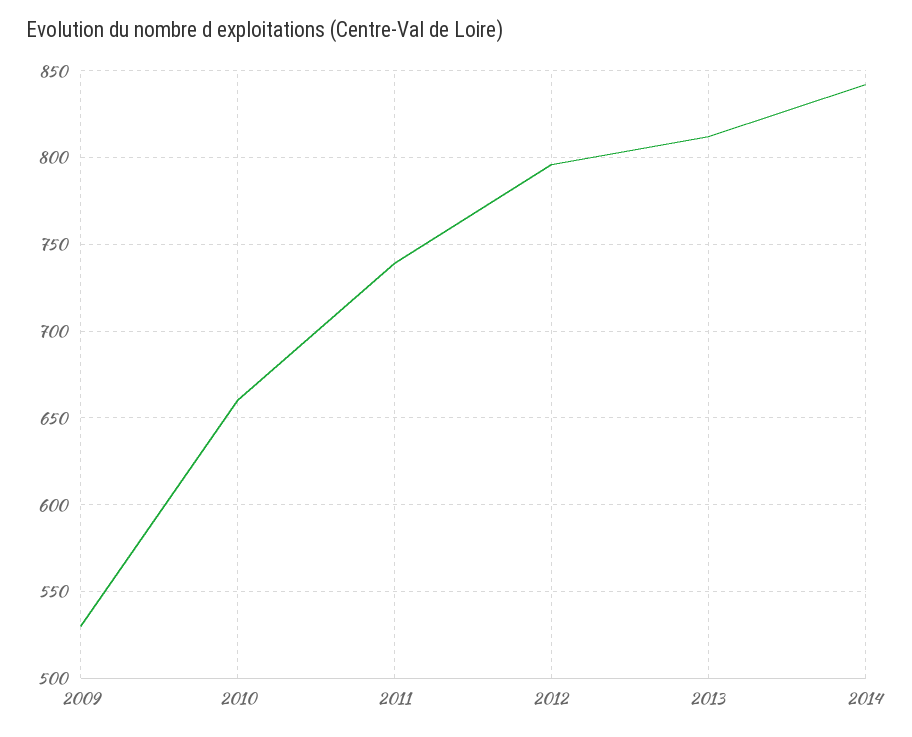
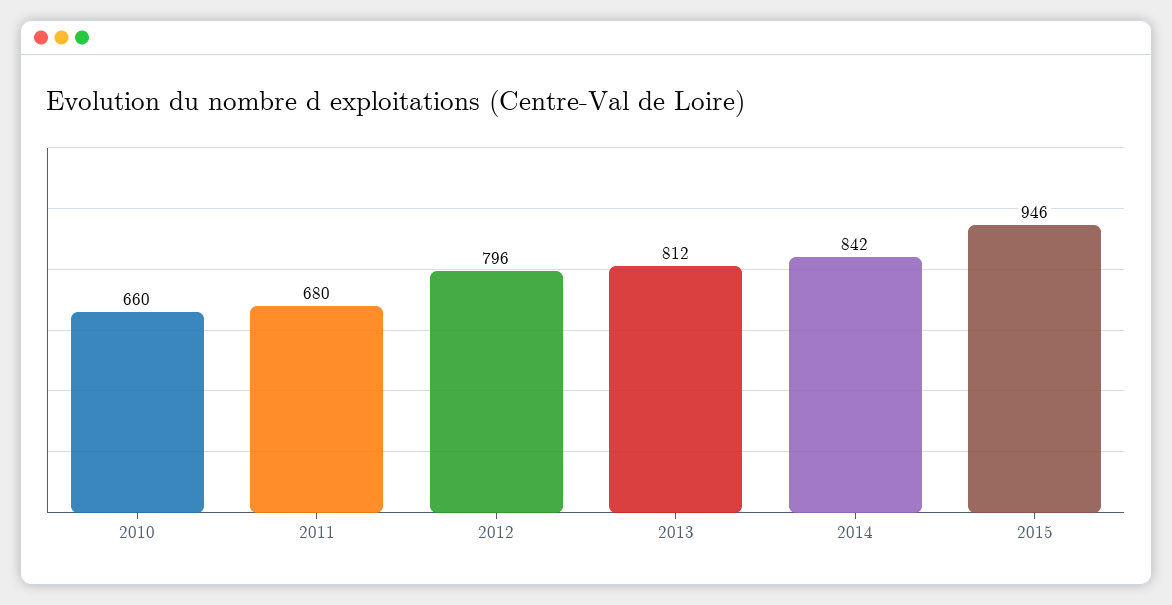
2009: 530 -> none
2011: 740 -> 680
2015: none -> 946

